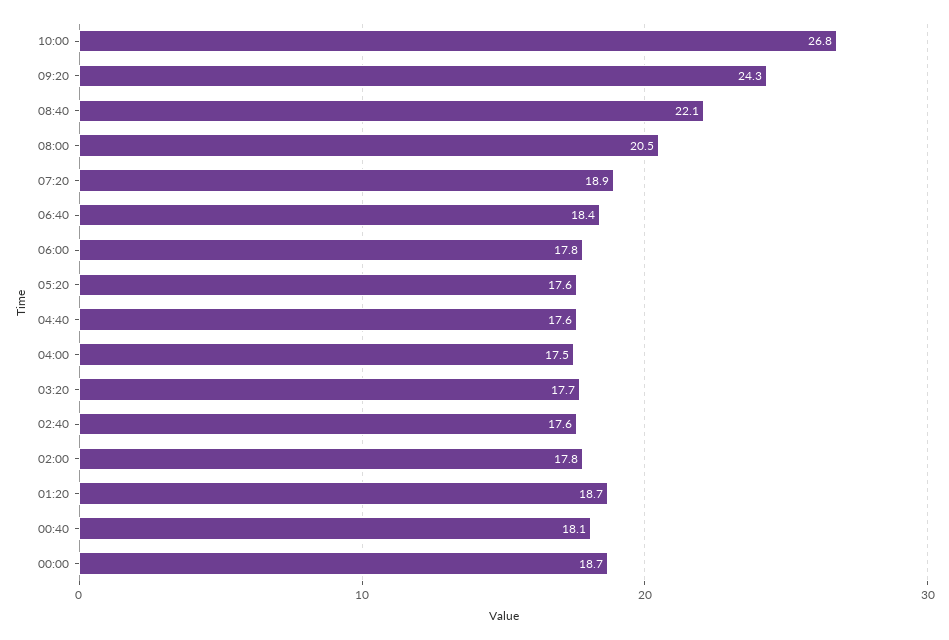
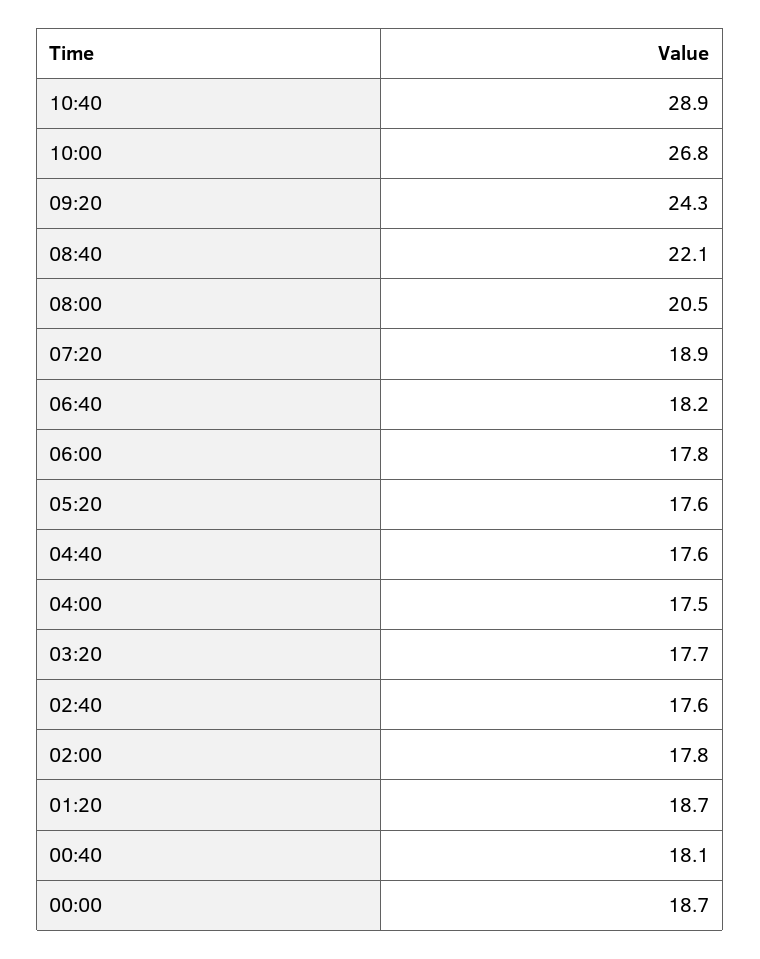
06:40: 18.4 -> 18.2
10:40: none -> 28.9

